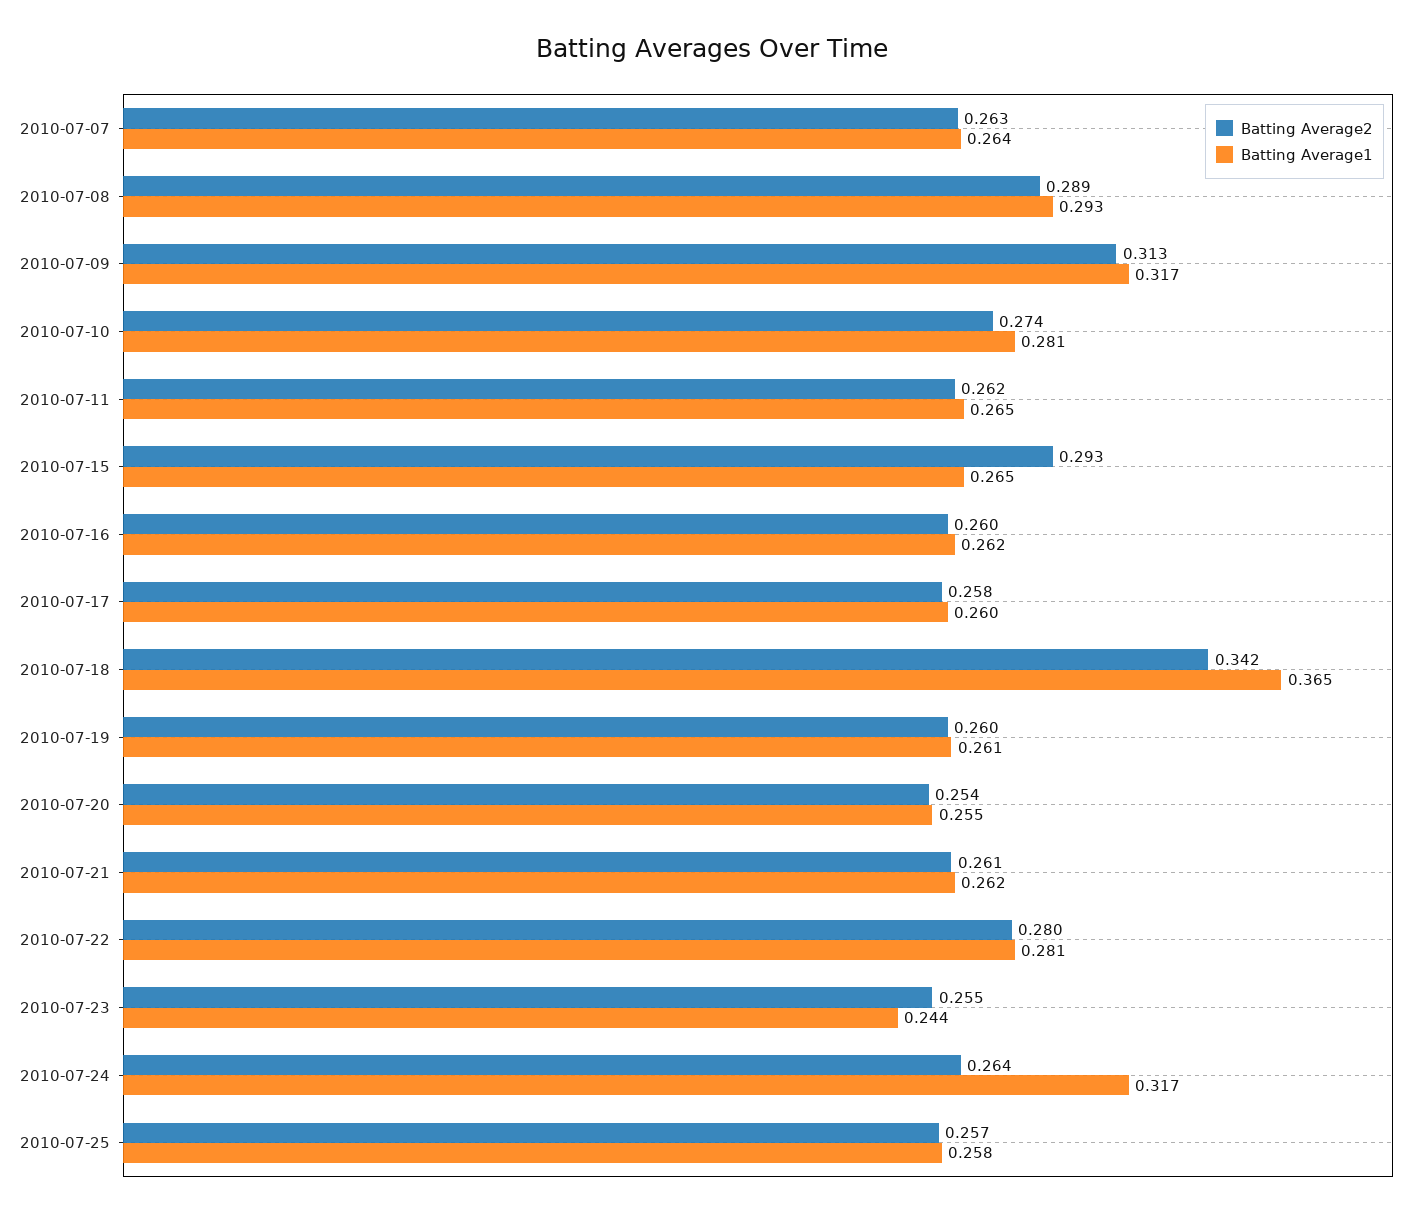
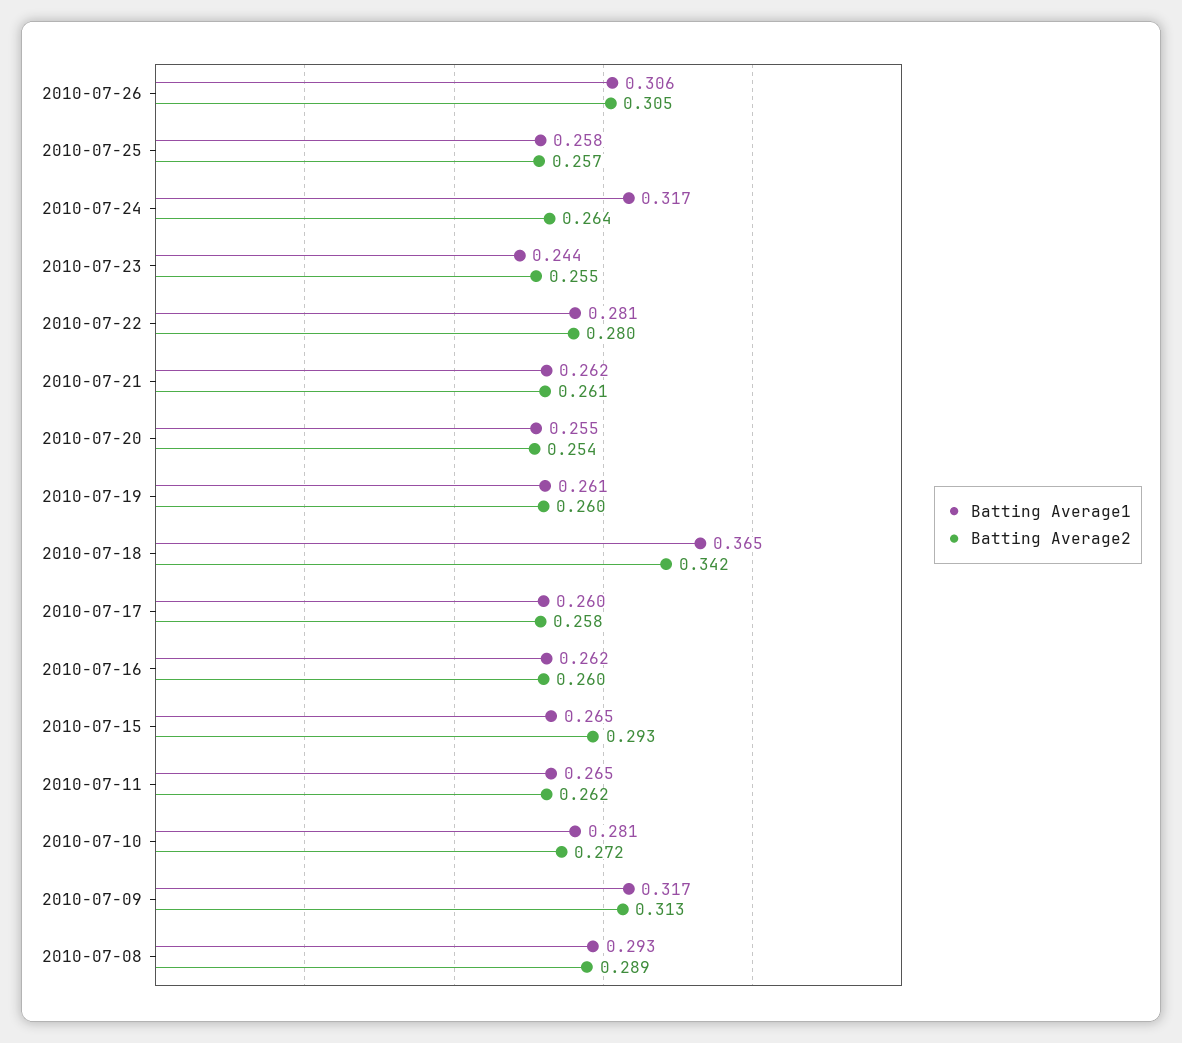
Batting Average2, 2010-07-07: 0.263 -> none
Batting Average1, 2010-07-07: 0.264 -> none
Batting Average2, 2010-07-10: 0.274 -> 0.272
Batting Average1, 2010-07-26: none -> 0.306
Batting Average2, 2010-07-26: none -> 0.305

